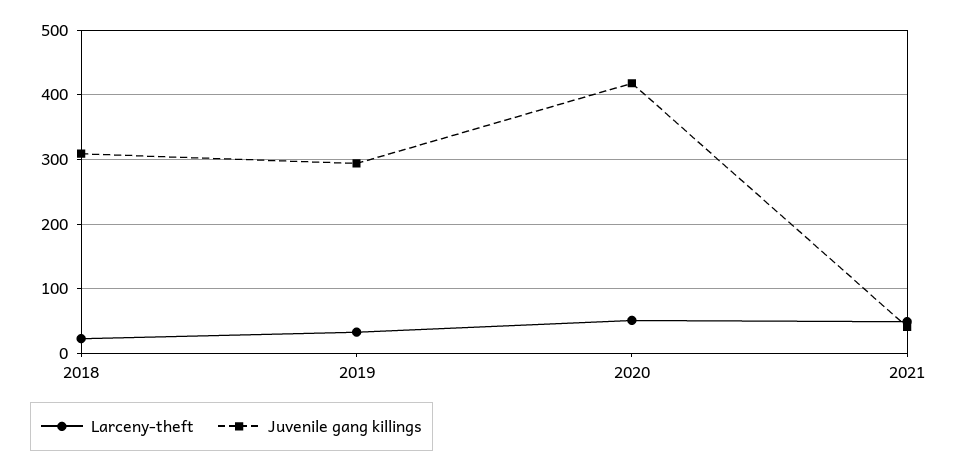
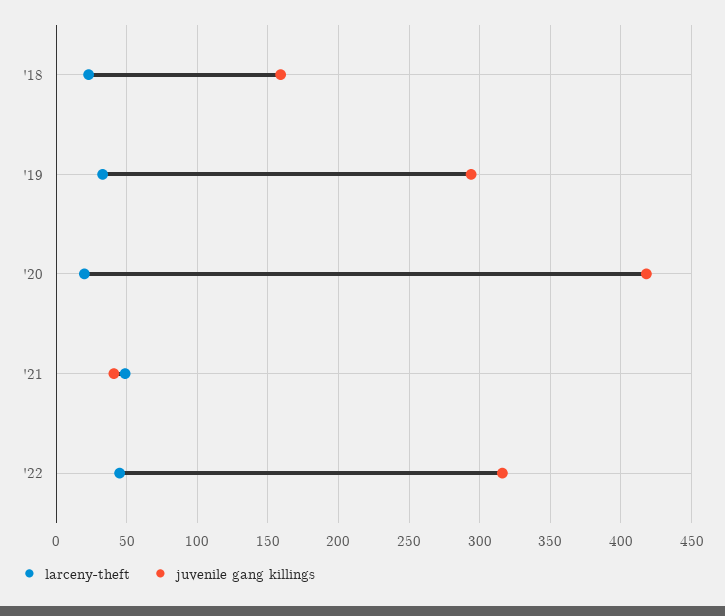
Juvenile gang killings, 2018: 310 -> 160
Larceny-theft, 2020: 50 -> 20
Larceny-theft, '22: none -> 45
Juvenile gang killings, '22: none -> 315

